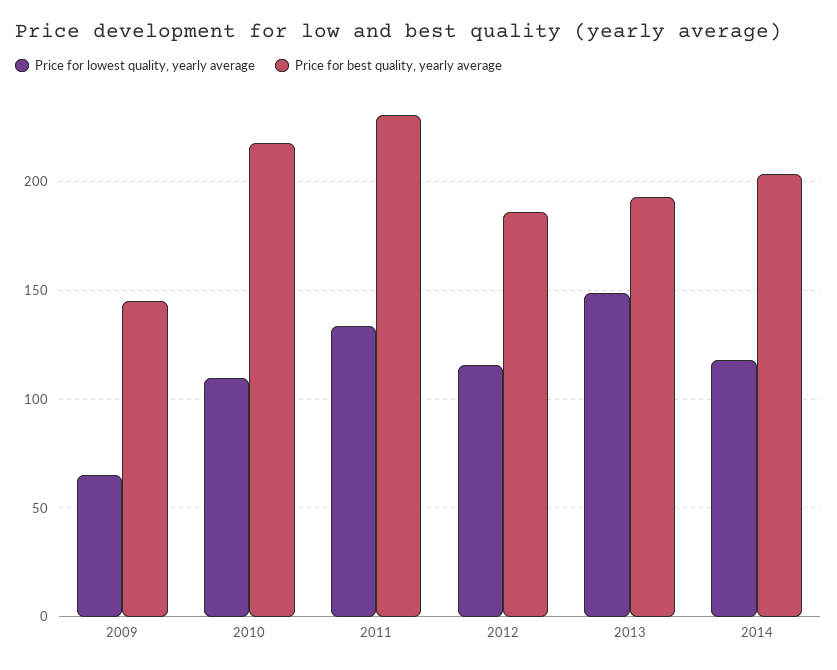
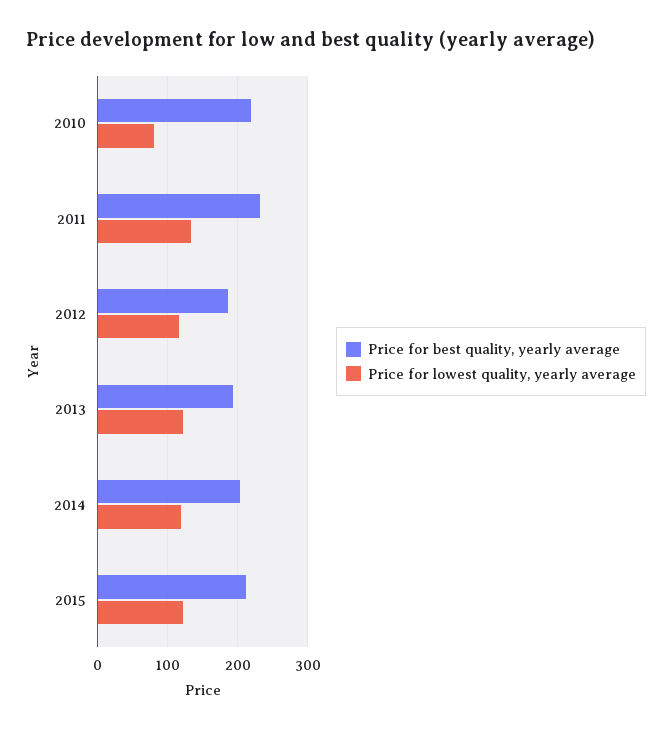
Price for lowest quality, yearly average, 2009: 65 -> none
Price for best quality, yearly average, 2009: 145 -> none
Price for lowest quality, yearly average, 2010: 110 -> 80
Price for lowest quality, yearly average, 2013: 150 -> 120
Price for best quality, yearly average, 2015: none -> 210
Price for lowest quality, yearly average, 2015: none -> 120

